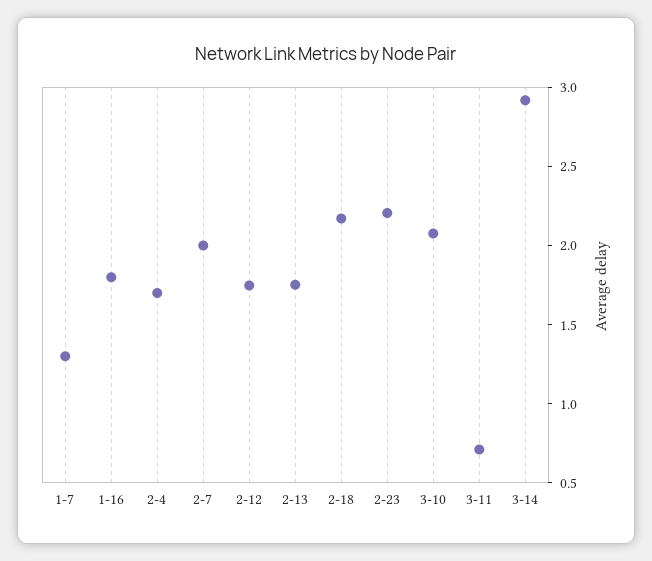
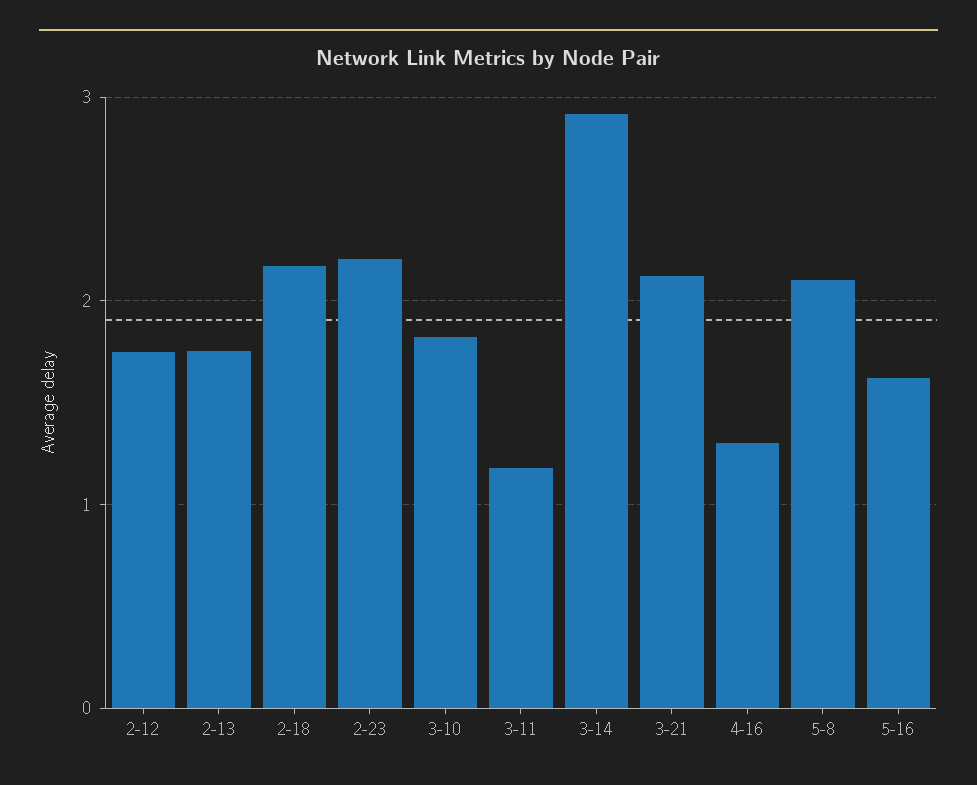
1-7: 1.3 -> none
1-16: 1.8 -> none
2-4: 1.7 -> none
2-7: 2 -> none
3-10: 2.1 -> 1.8
3-11: 0.7 -> 1.2
3-21: none -> 2.1
4-16: none -> 1.3
5-8: none -> 2.1
5-16: none -> 1.6

